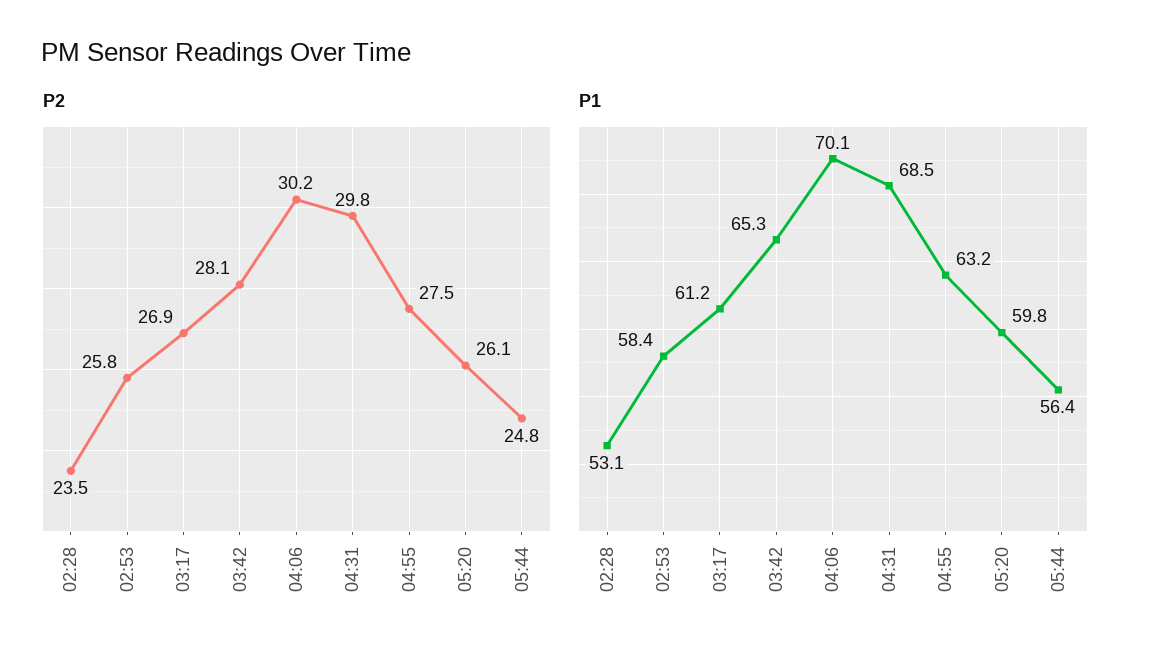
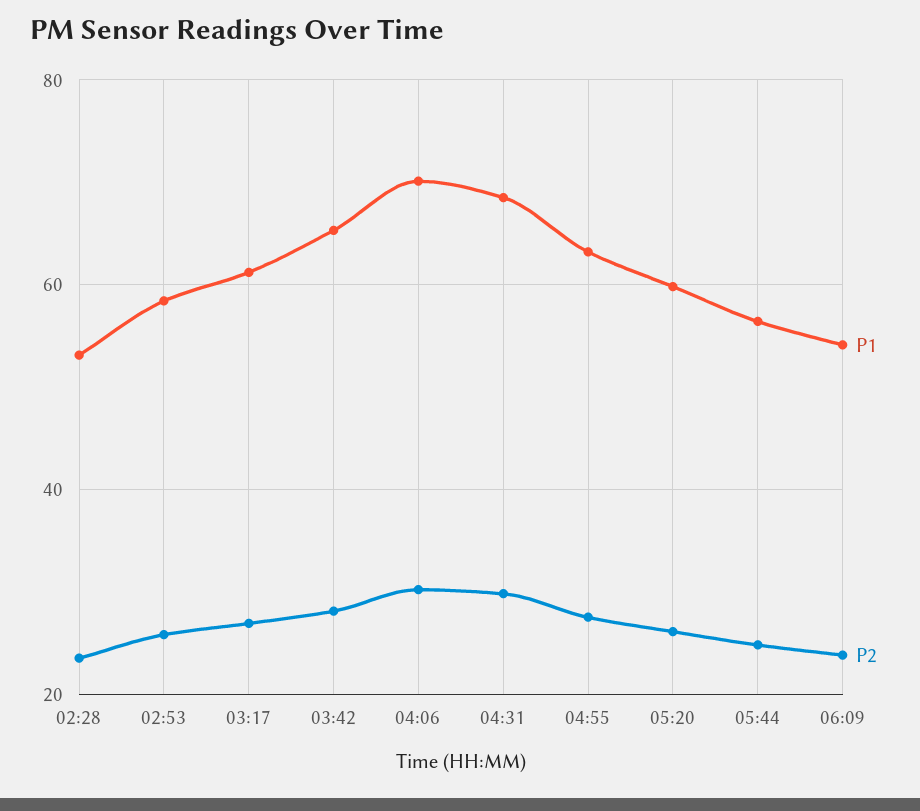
P1, 06:09: none -> 54
P2, 06:09: none -> 24

